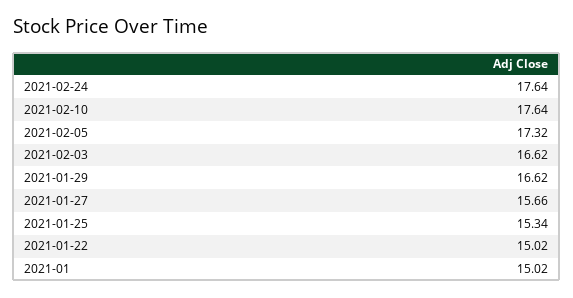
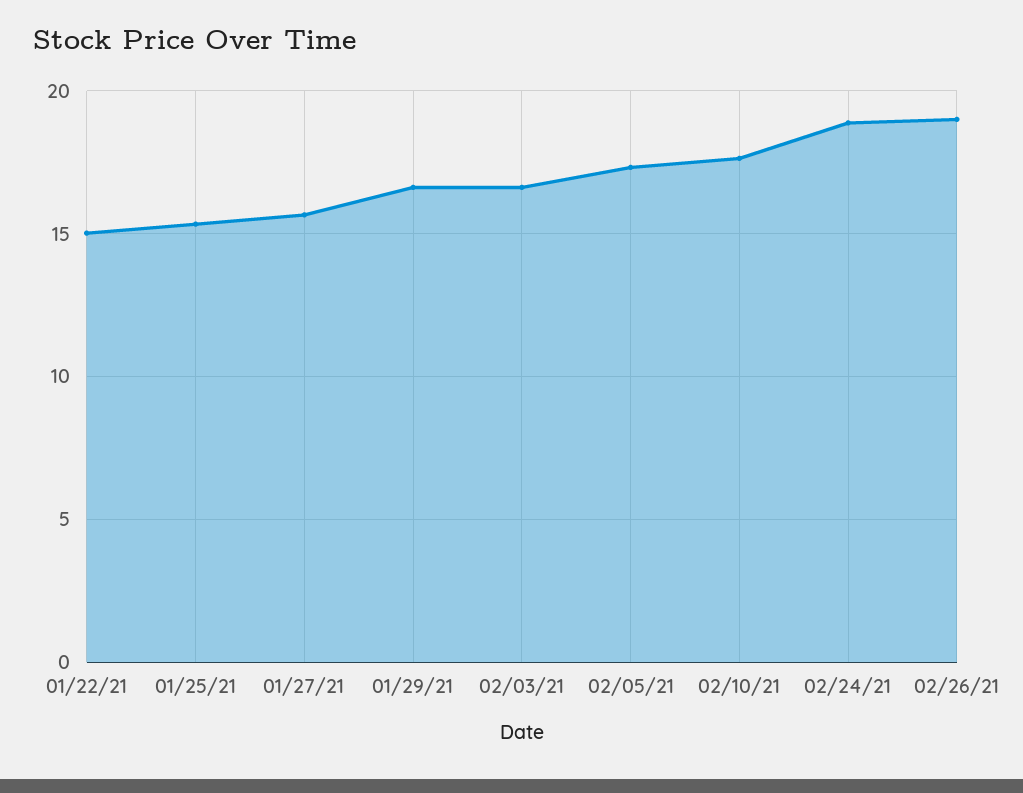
2021-02-24: 17.64 -> 19
2021-01: 15.02 -> none
02/26/21: none -> 19

